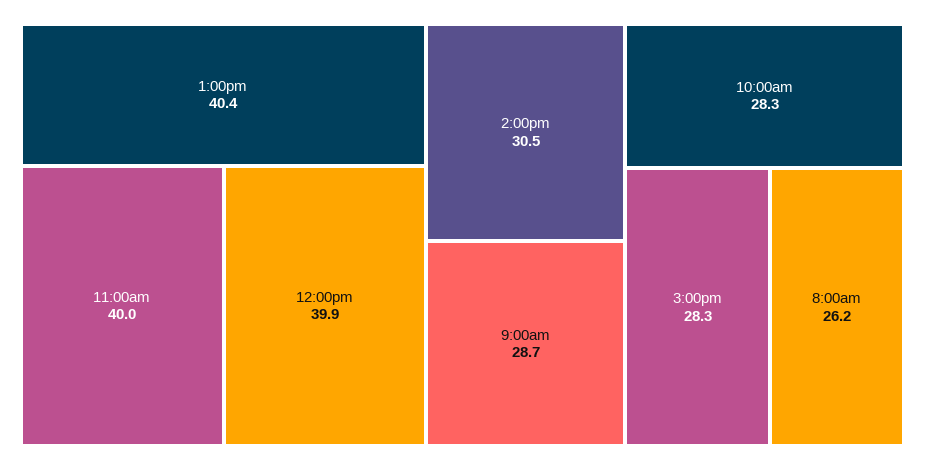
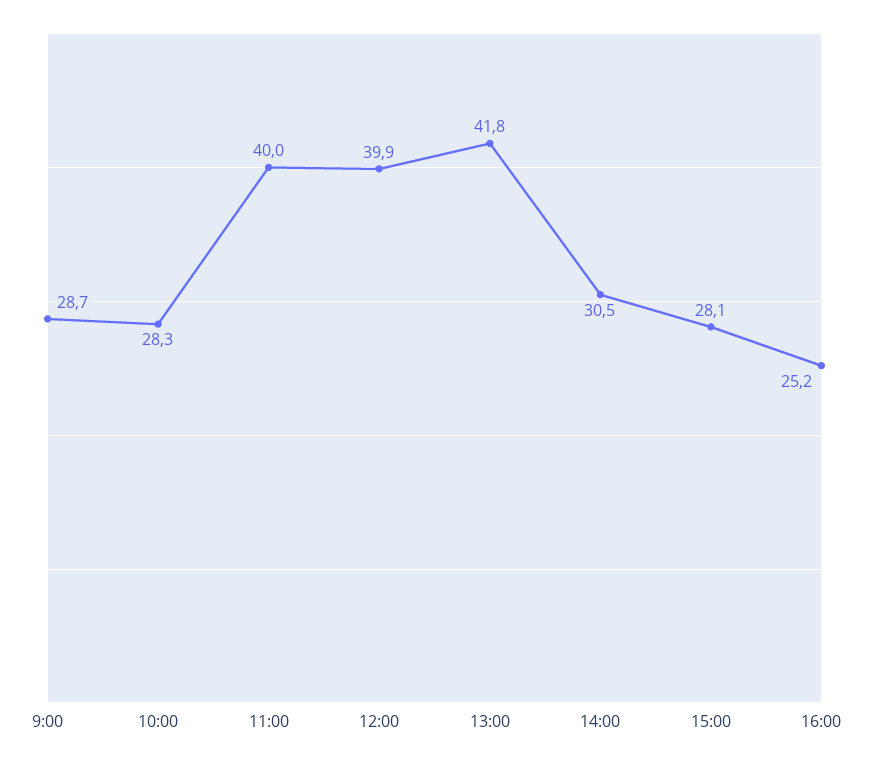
1:00pm: 40.4 -> 41.8
3:00pm: 28.3 -> 28.1
8:00am: 26.2 -> none
16:00: none -> 25.2

